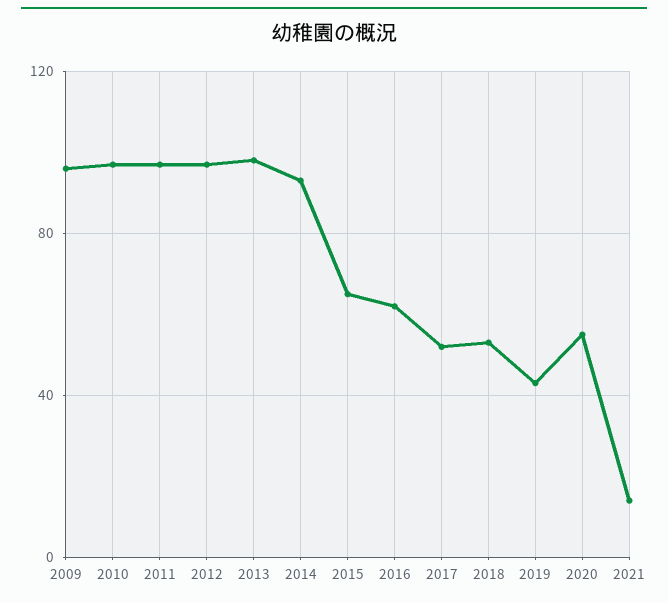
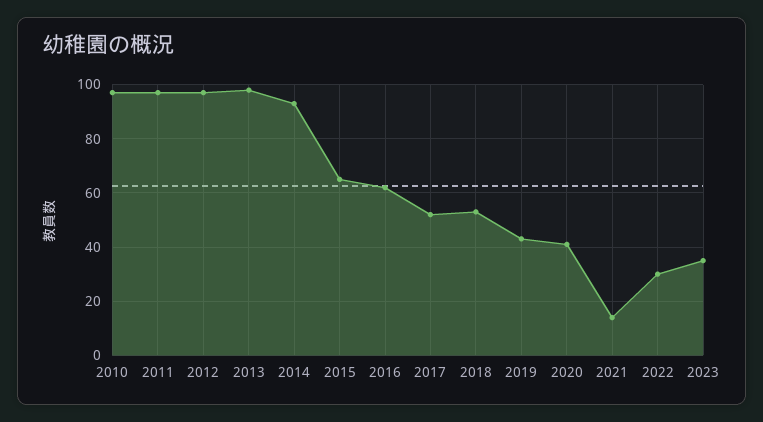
2009: 95 -> none
2020: 55 -> 40
2022: none -> 30
2023: none -> 35

